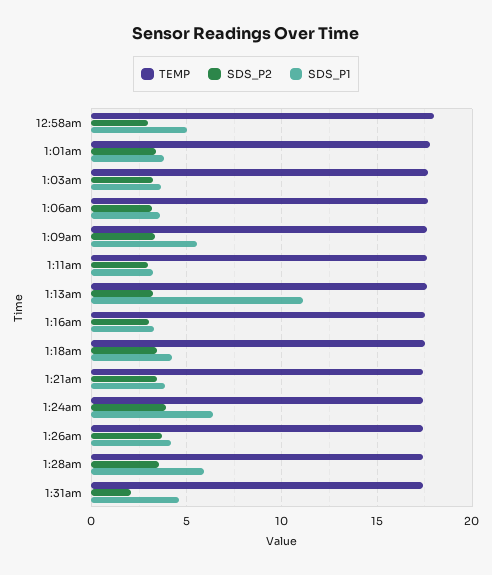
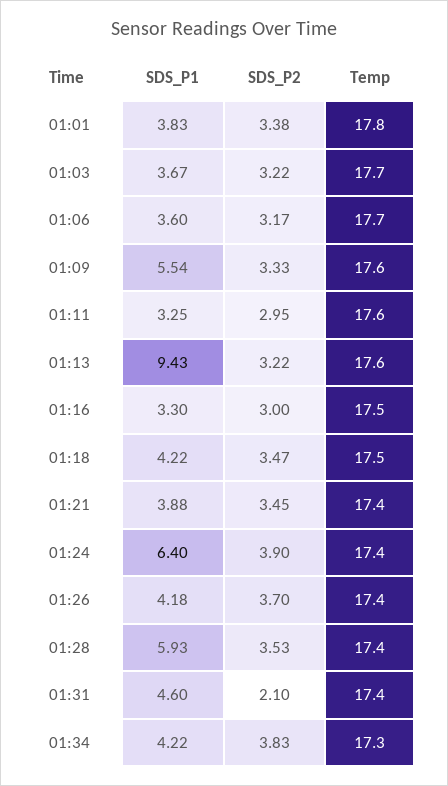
TEMP, 12:58am: 18 -> none
SDS_P2, 12:58am: 3 -> none
SDS_P1, 12:58am: 5 -> none
SDS_P1, 1:13am: 11 -> 9.43
SDS_P1, 01:34: none -> 4.22
SDS_P2, 01:34: none -> 3.83
TEMP, 01:34: none -> 17.3

